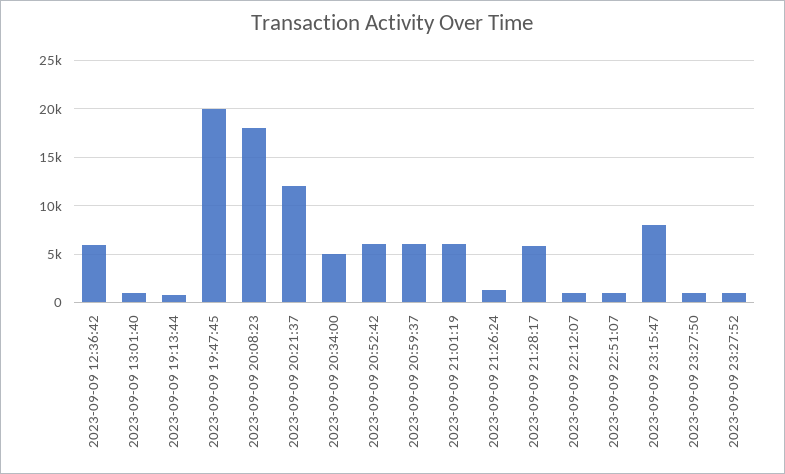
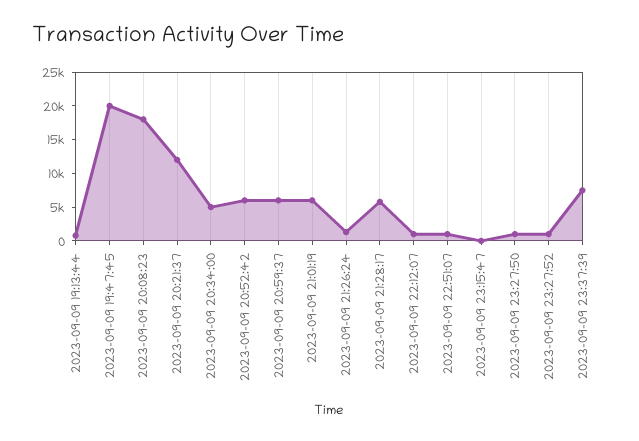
2023-09-09 12:36:42: 6000 -> none
2023-09-09 13:01:40: 1000 -> none
2023-09-09 23:15:47: 8000 -> 0
2023-09-09 23:37:39: none -> 7500

